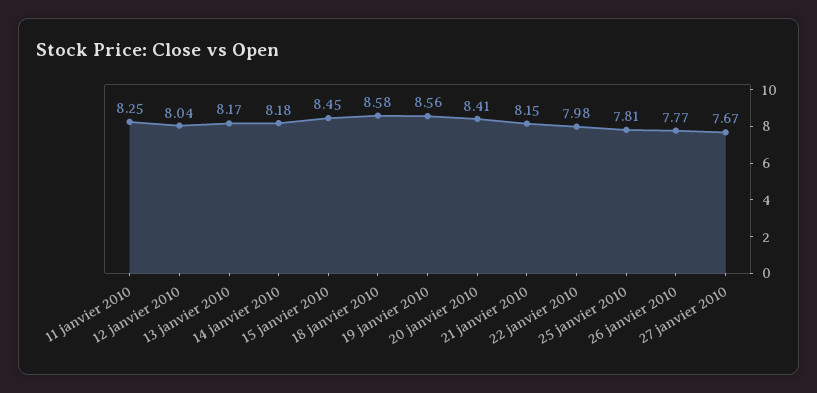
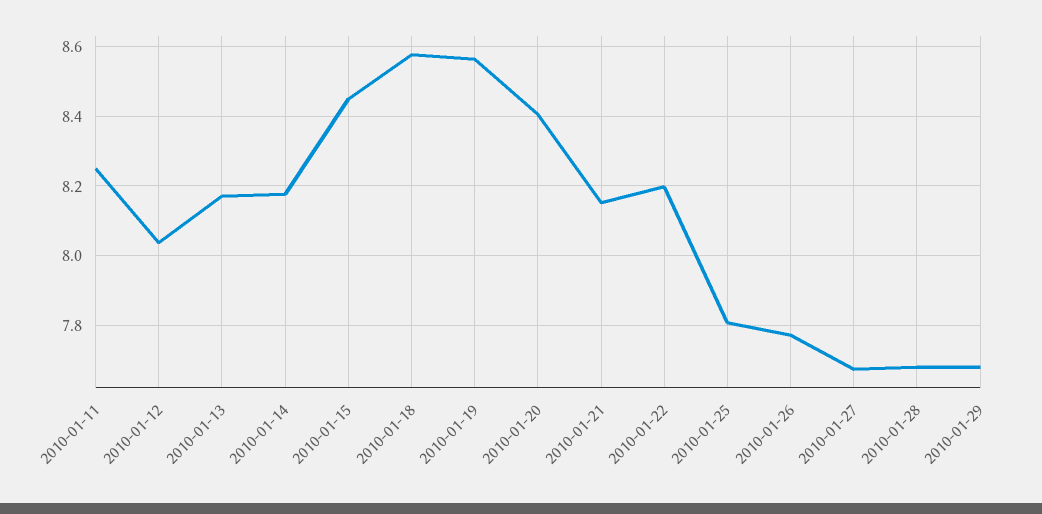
22 janvier 2010: 7.98 -> 8.2
2010-01-28: none -> 7.68
2010-01-29: none -> 7.68

